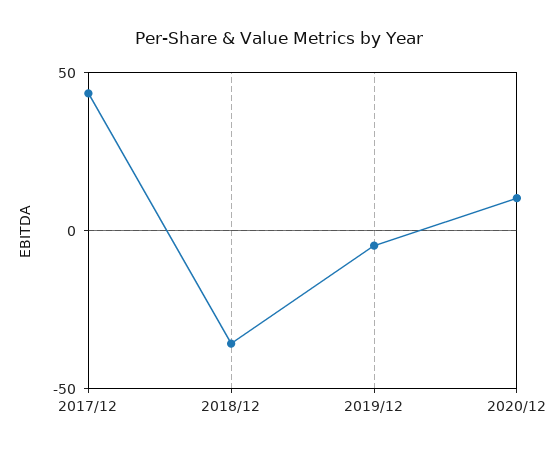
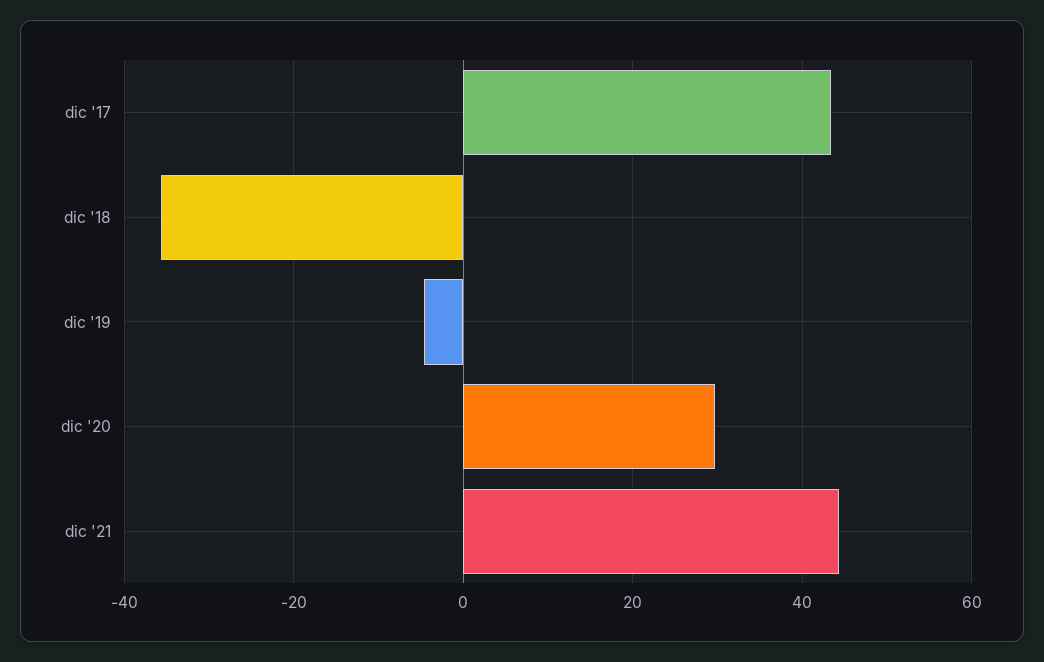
2020/12: 10 -> 30
dic '21: none -> 44

